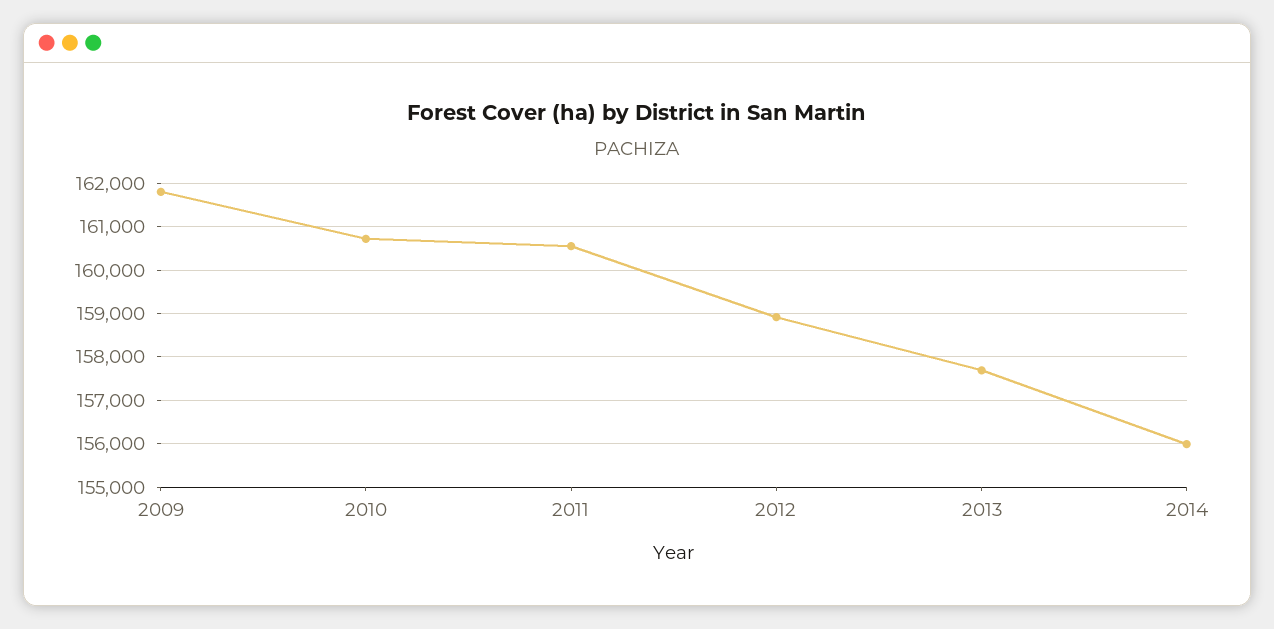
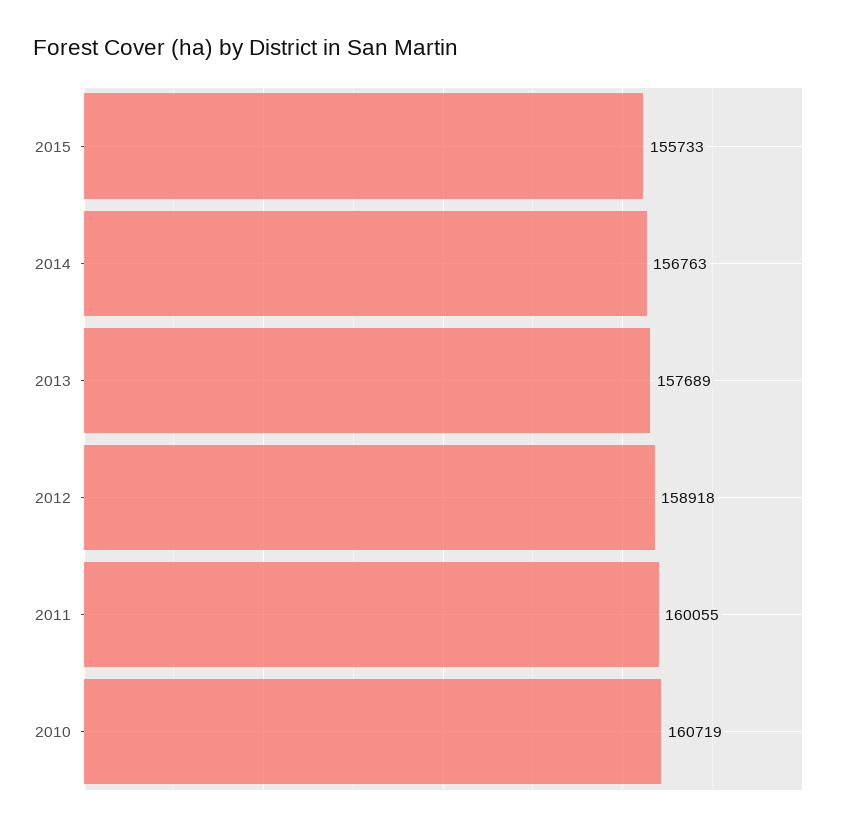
2009: 161800 -> none
2011: 160600 -> 160055
2014: 156000 -> 156763
2015: none -> 155733

